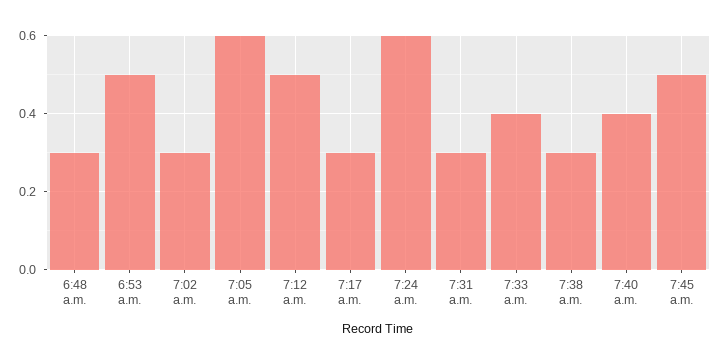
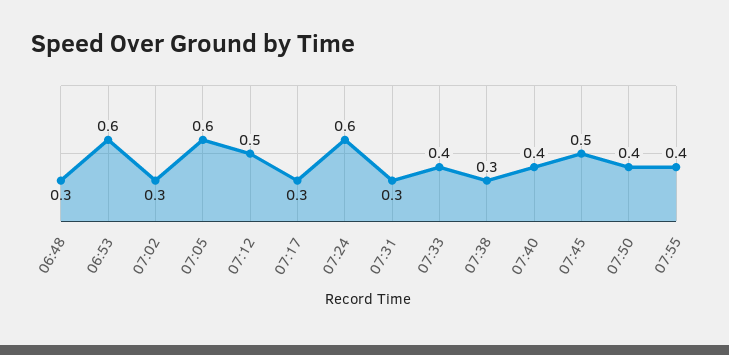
6:53 a.m.: 0.5 -> 0.6
07:50: none -> 0.4
07:55: none -> 0.4

